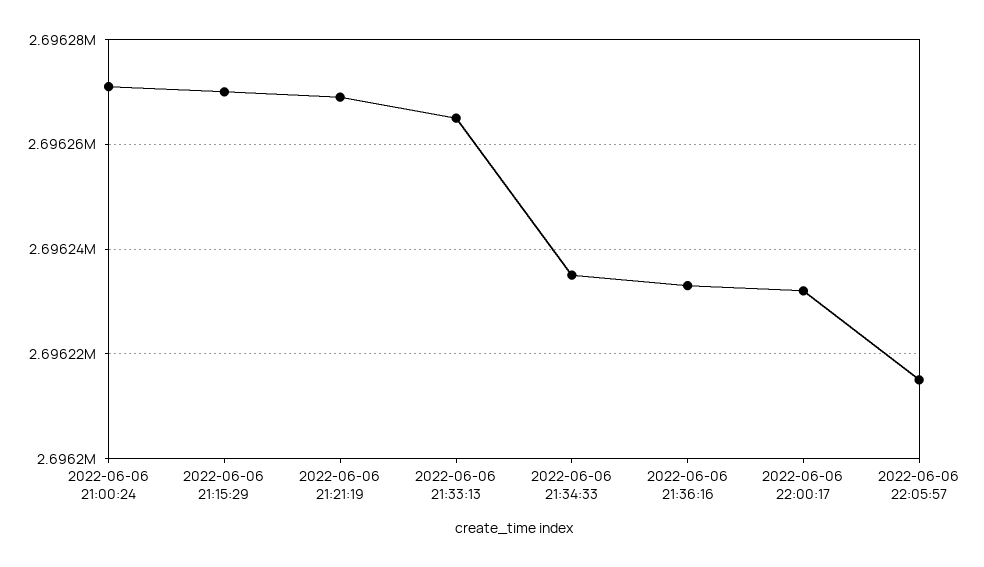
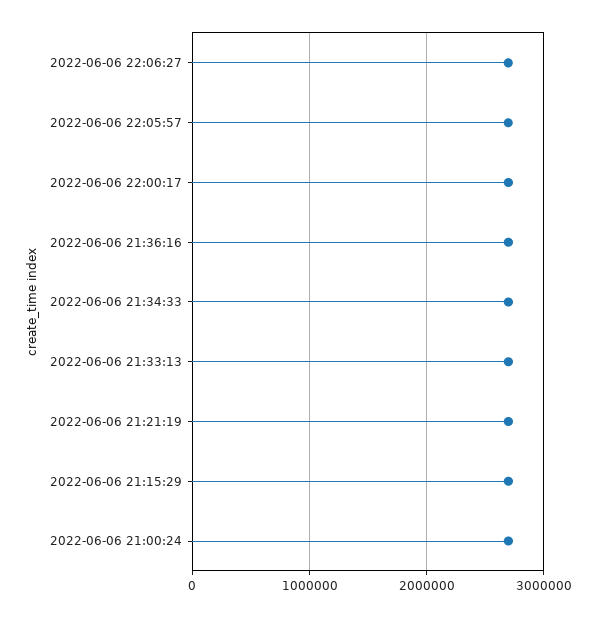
2022-06-06 22:06:27: none -> 2700000

